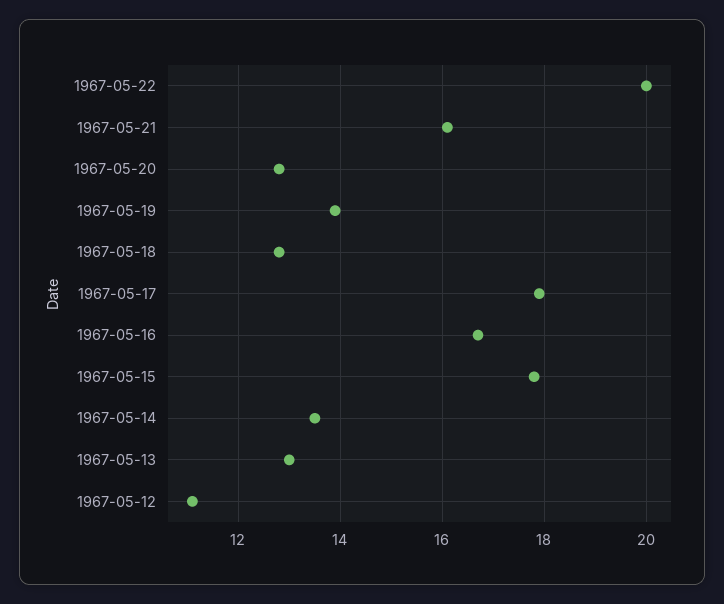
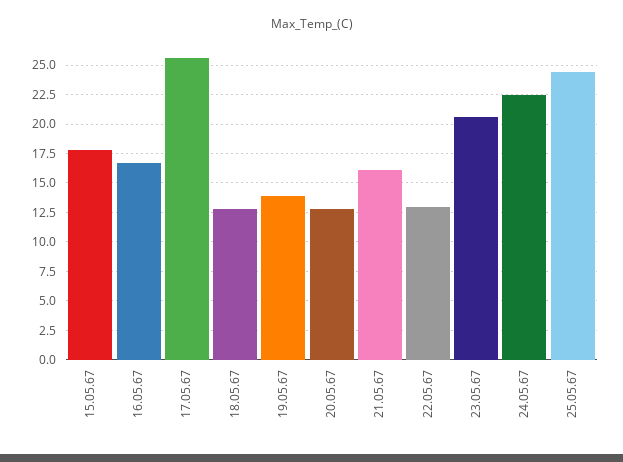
1967-05-22: 20 -> 12.5
1967-05-17: 18 -> 25
1967-05-14: 13.5 -> none
1967-05-13: 13 -> none
1967-05-12: 11 -> none
23.05.67: none -> 20
24.05.67: none -> 22.5
25.05.67: none -> 25

